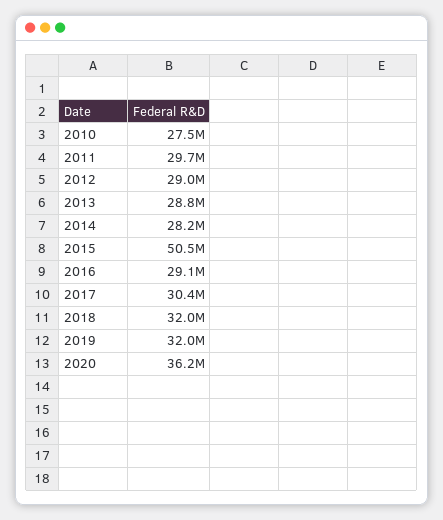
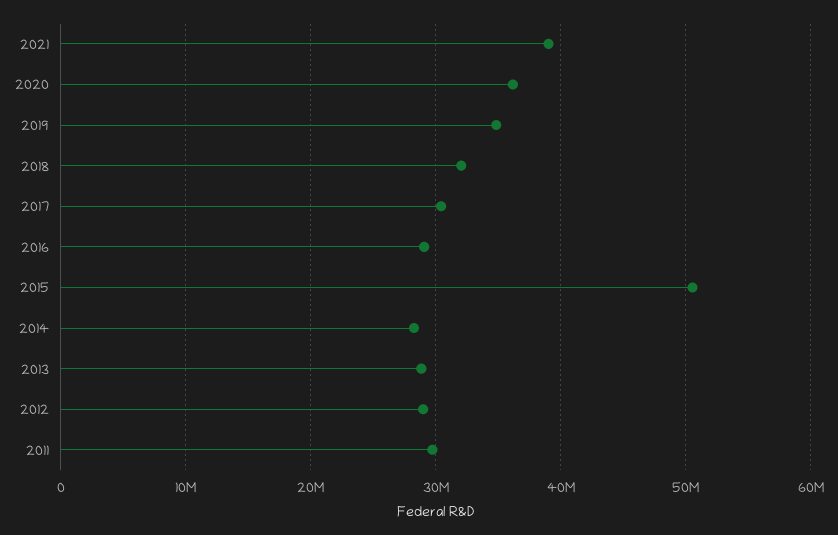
2010: 27500000 -> none
2019: 32000000 -> 35000000
2021: none -> 39000000

